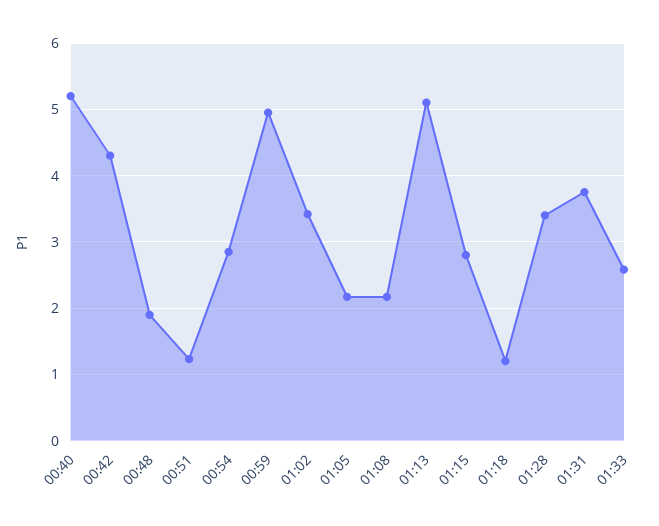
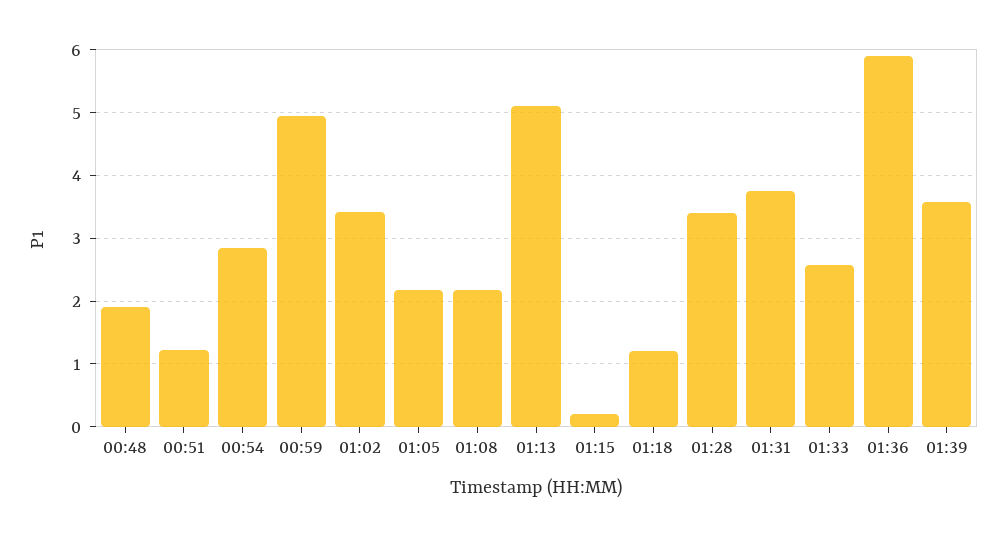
00:40: 5.2 -> none
00:42: 4.3 -> none
01:15: 2.8 -> 0.2
01:36: none -> 5.9
01:39: none -> 3.6

